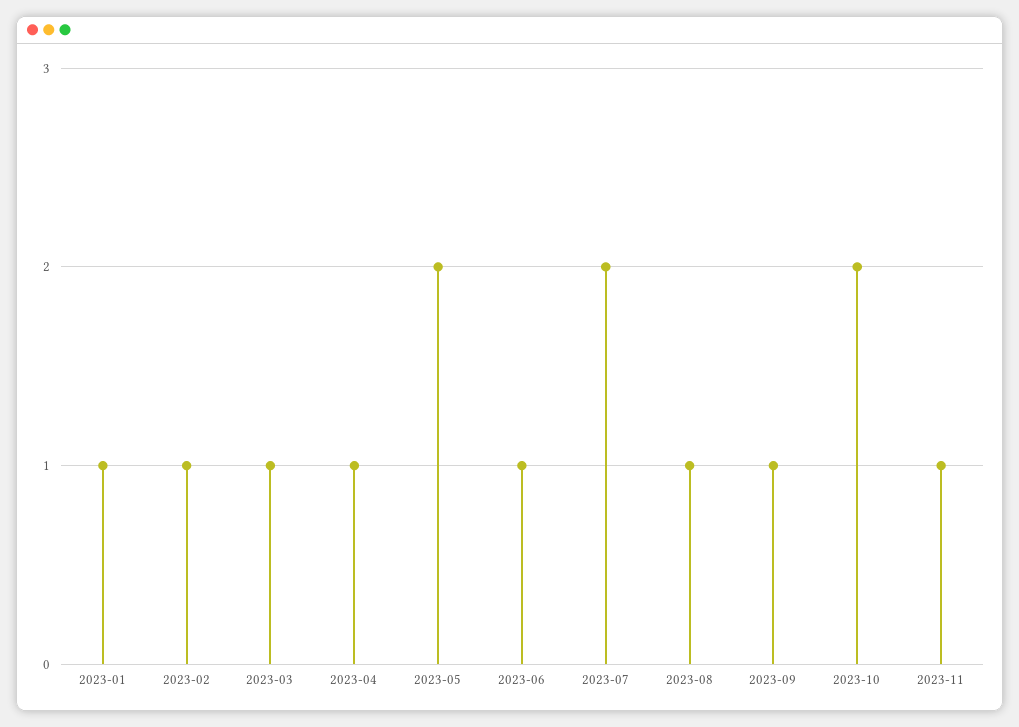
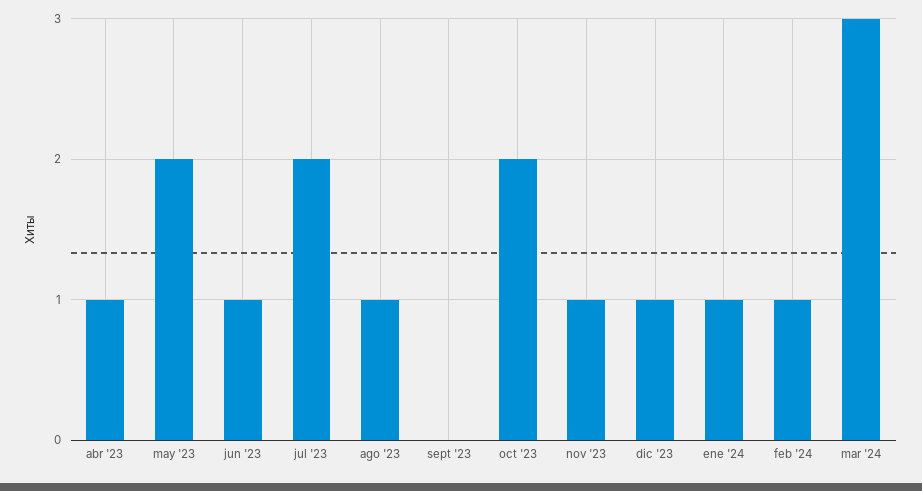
2023-01: 1 -> none
2023-02: 1 -> none
2023-03: 1 -> none
2023-09: 1 -> 0
dic '23: none -> 1
ene '24: none -> 1
feb '24: none -> 1
mar '24: none -> 3

